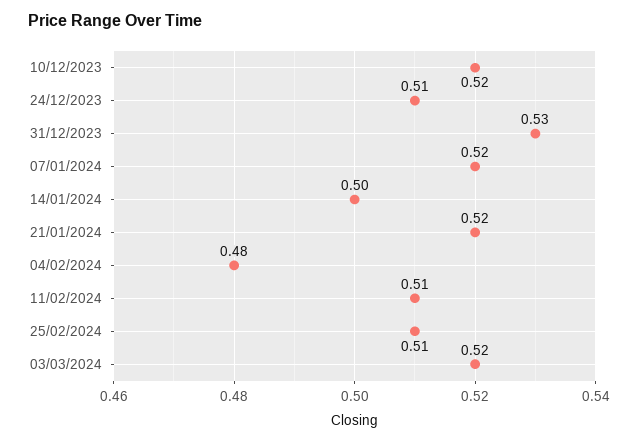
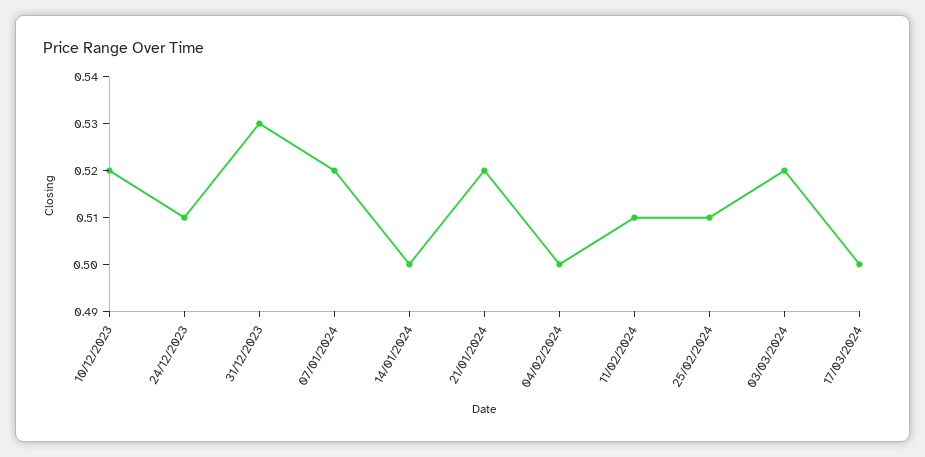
04/02/2024: 0.48 -> 0.5
17/03/2024: none -> 0.5

